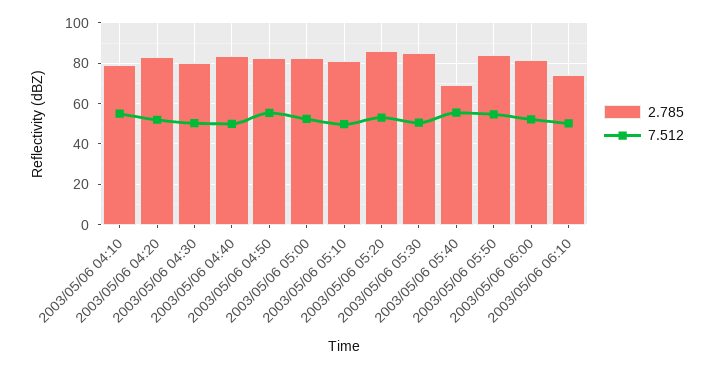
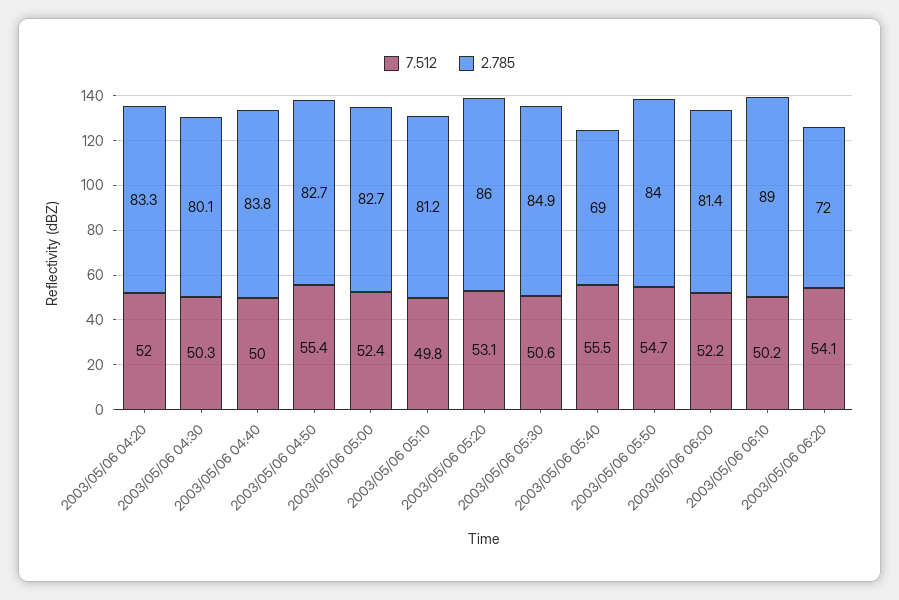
2.785, 2003/05/06 04:10: 80 -> none
7.512, 2003/05/06 04:10: 55 -> none
2.785, 2003/05/06 06:10: 75 -> 89
7.512, 2003/05/06 06:20: none -> 54.1
2.785, 2003/05/06 06:20: none -> 72

